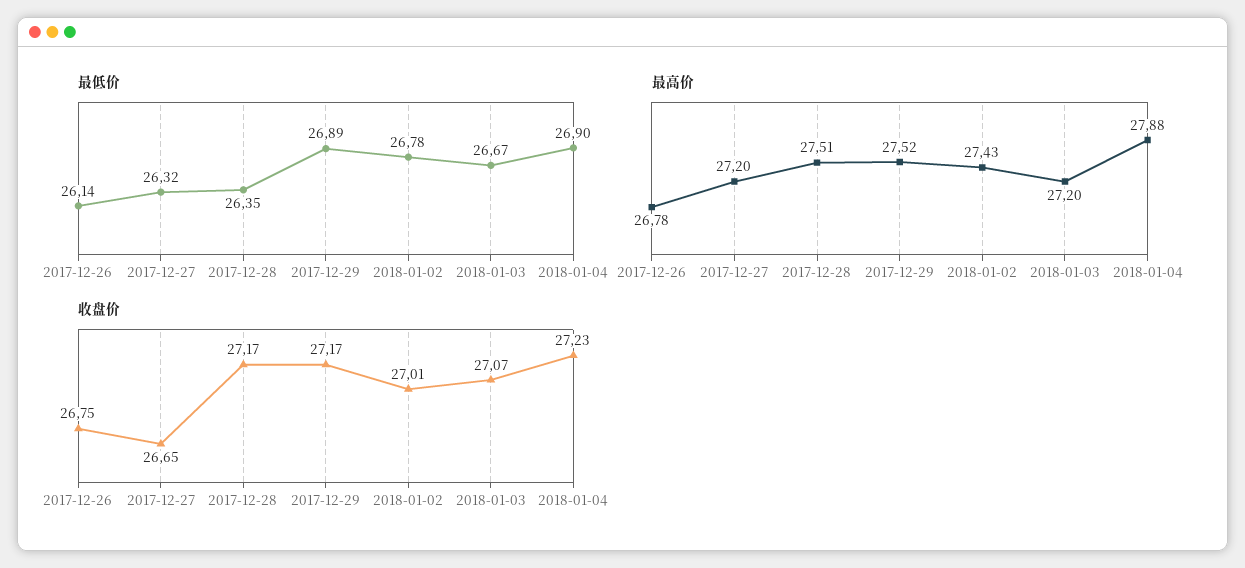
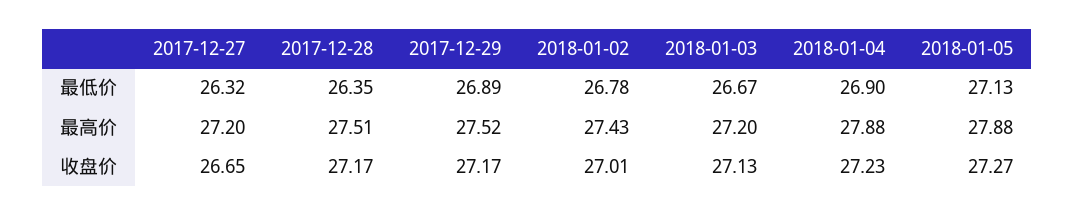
最低价, 2017-12-26: 26.14 -> none
最高价, 2017-12-26: 26.78 -> none
收盘价, 2017-12-26: 26.75 -> none
收盘价, 2018-01-03: 27.07 -> 27.13
最低价, 2018-01-05: none -> 27.13
最高价, 2018-01-05: none -> 27.88
收盘价, 2018-01-05: none -> 27.27

